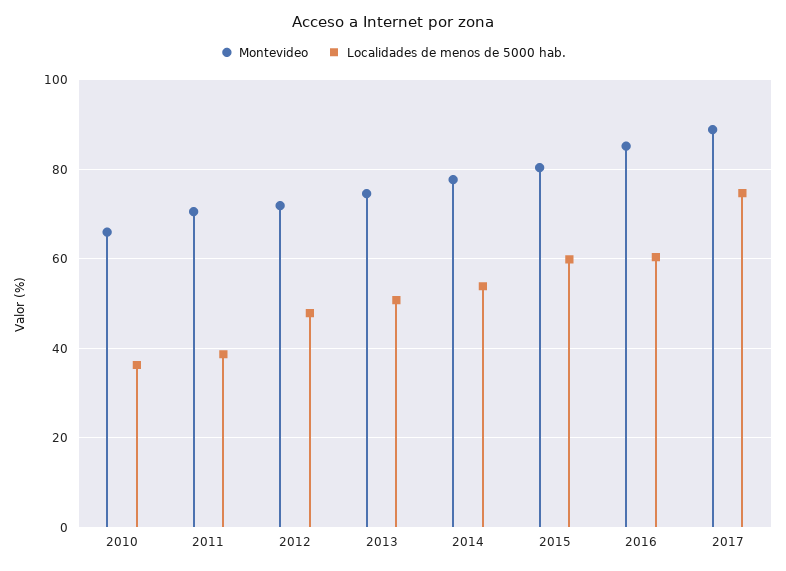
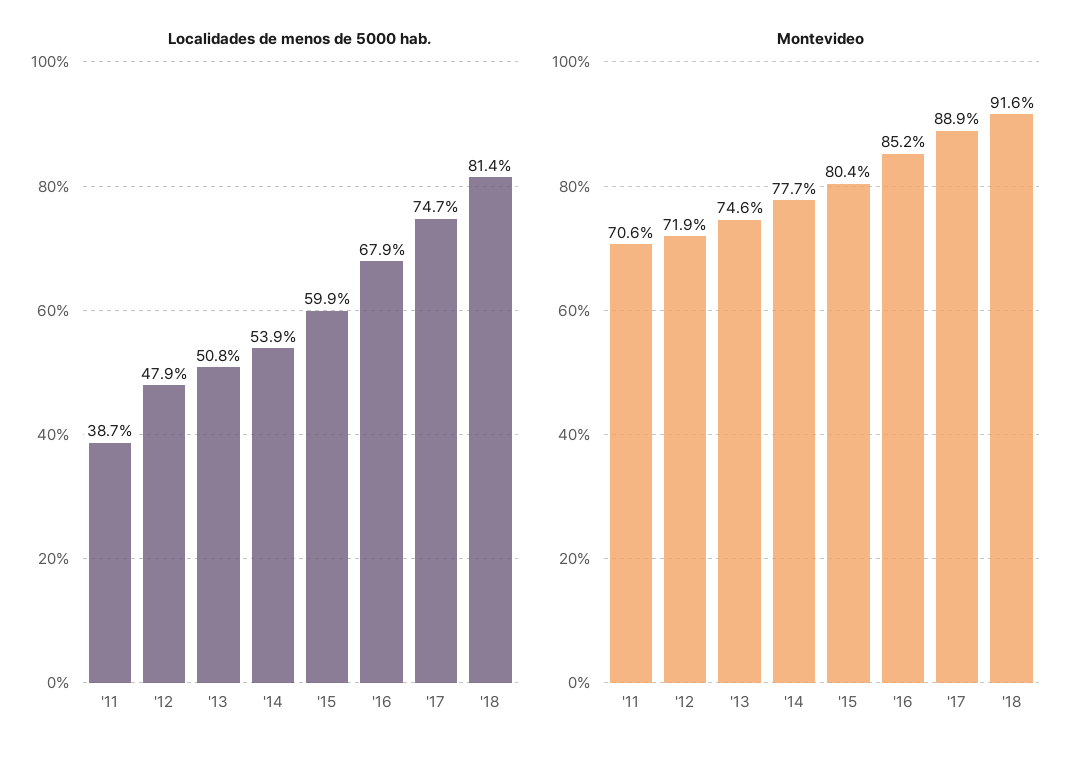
Montevideo, 2010: 66 -> none
Localidades de menos de 5000 hab., 2010: 36 -> none
Localidades de menos de 5000 hab., 2016: 60 -> 67.9
Localidades de menos de 5000 hab., '18: none -> 81.4
Montevideo, '18: none -> 91.6

